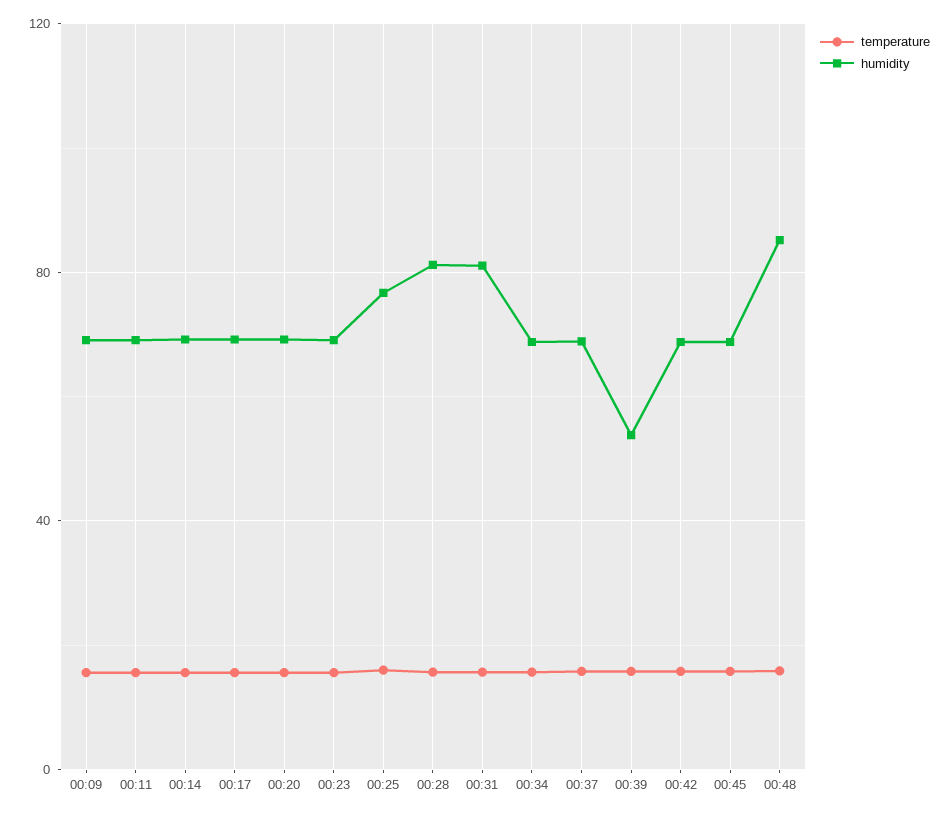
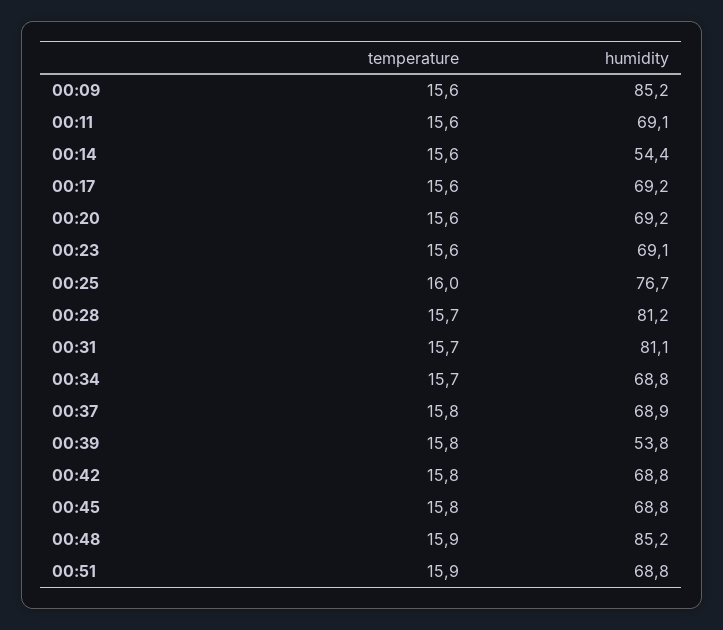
humidity, 00:09: 70 -> 85.2
humidity, 00:14: 70 -> 54.4
temperature, 00:51: none -> 15.9
humidity, 00:51: none -> 68.8

